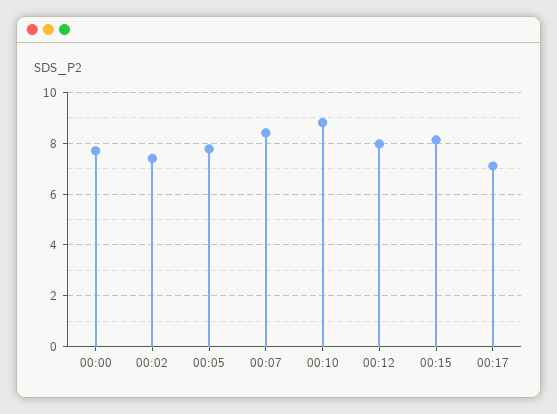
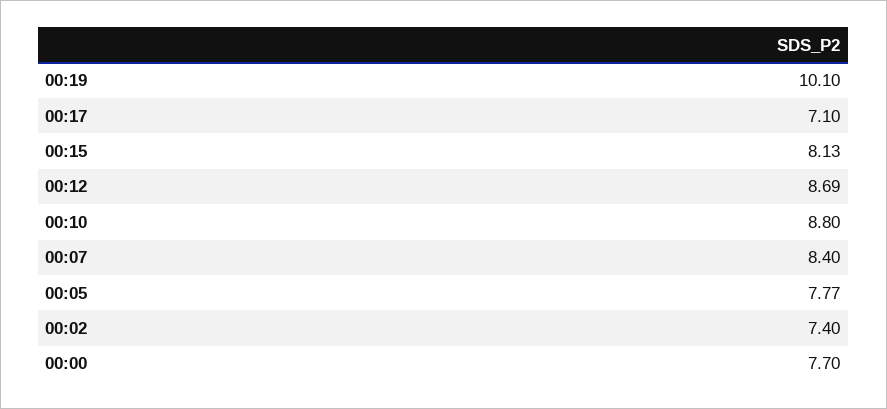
00:12: 8 -> 8.69
00:19: none -> 10.1

